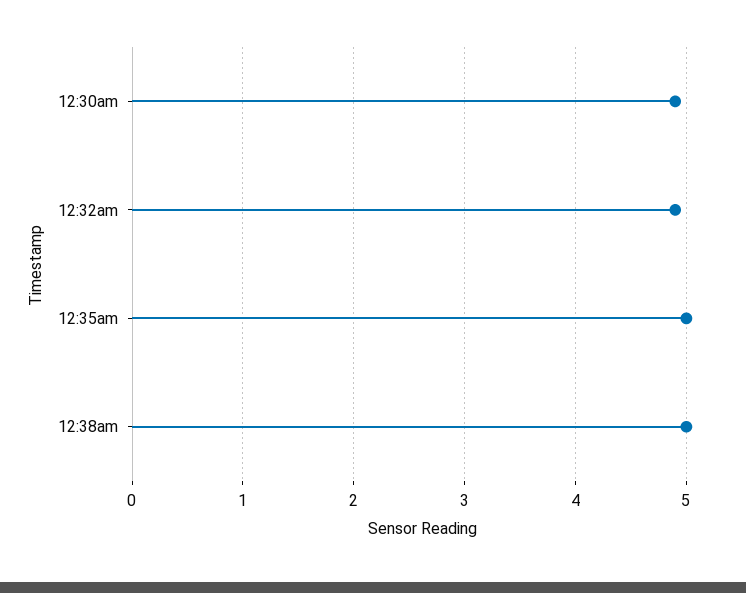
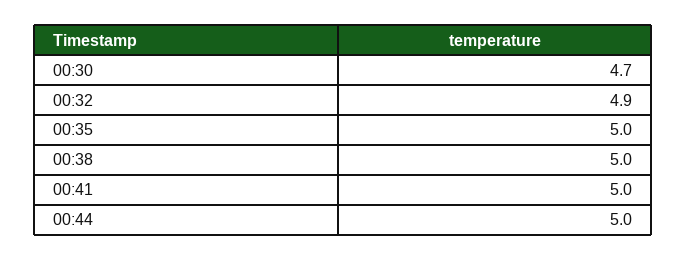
12:30am: 4.9 -> 4.7
00:41: none -> 5
00:44: none -> 5

